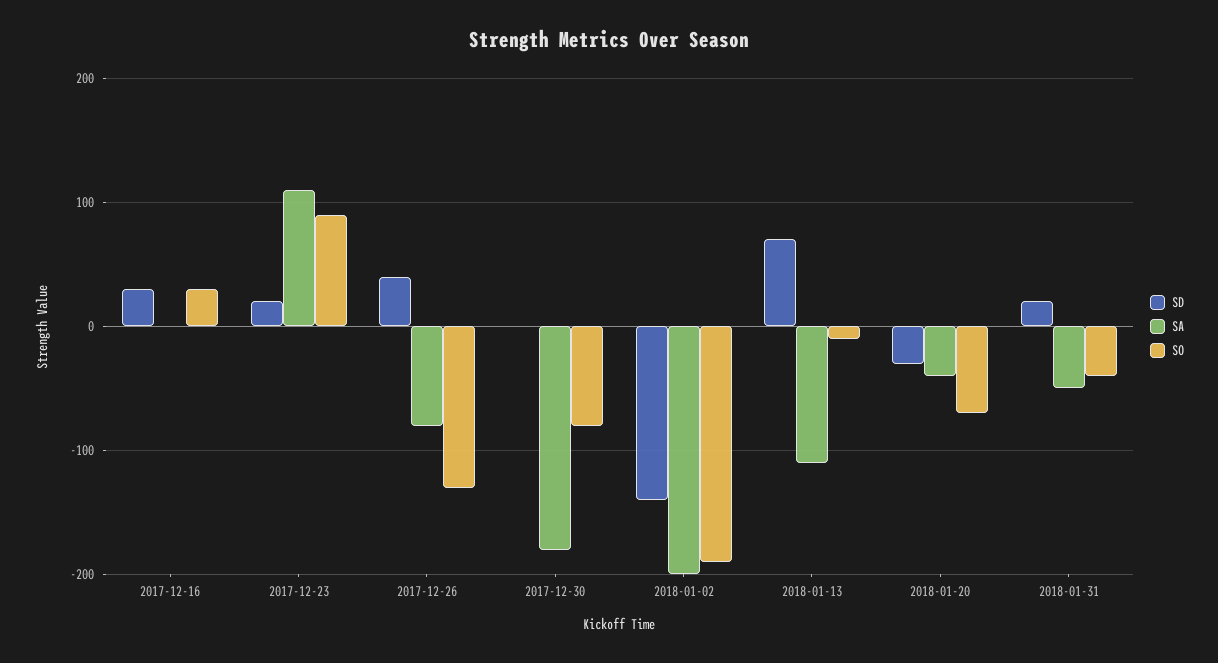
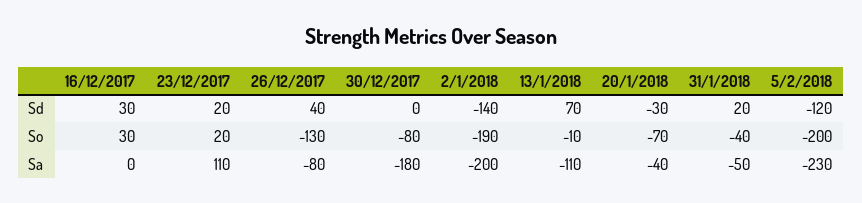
SO, 2017-12-23: 90 -> 20
SD, 5/2/2018: none -> -120
SO, 5/2/2018: none -> -200
SA, 5/2/2018: none -> -230

